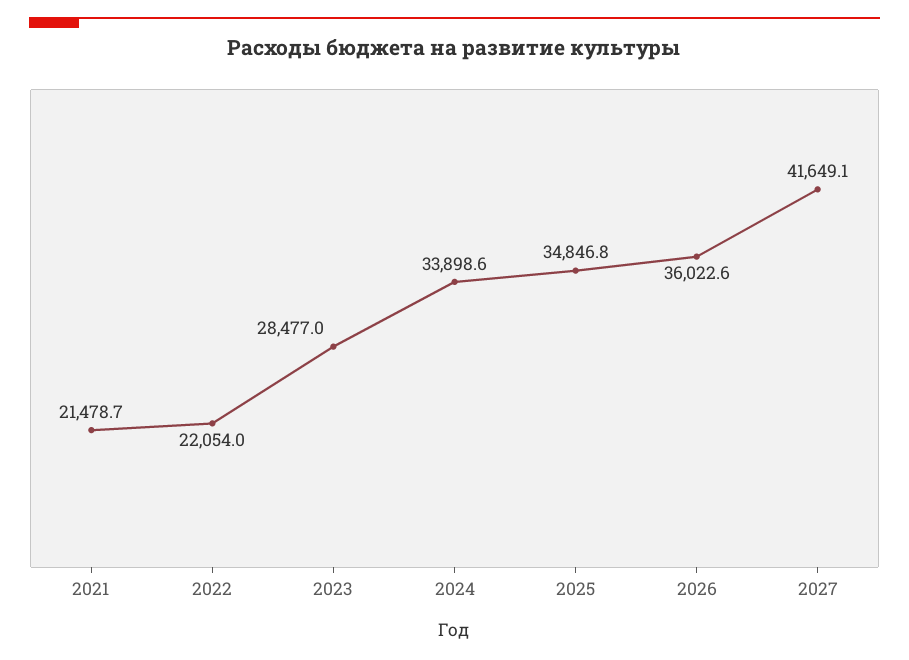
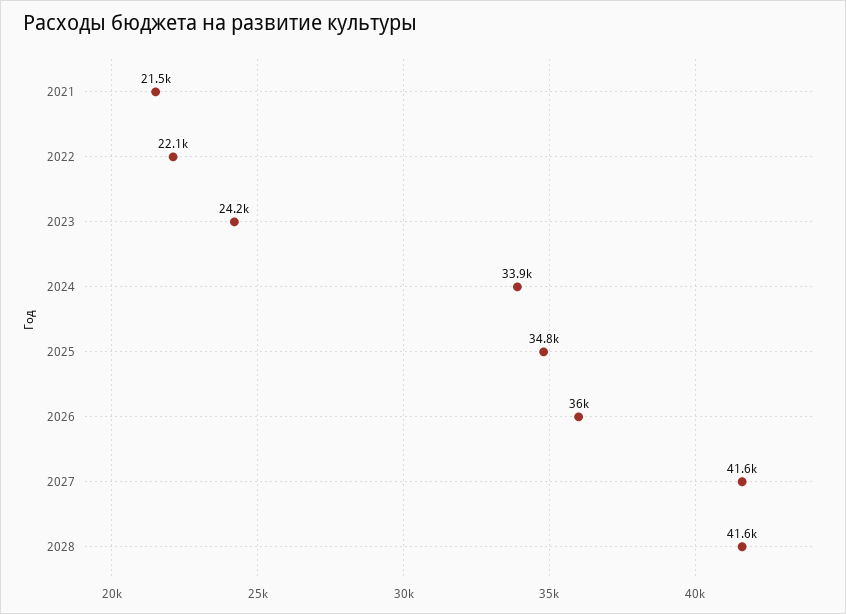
2023: 28477 -> 24200
2028: none -> 41600

